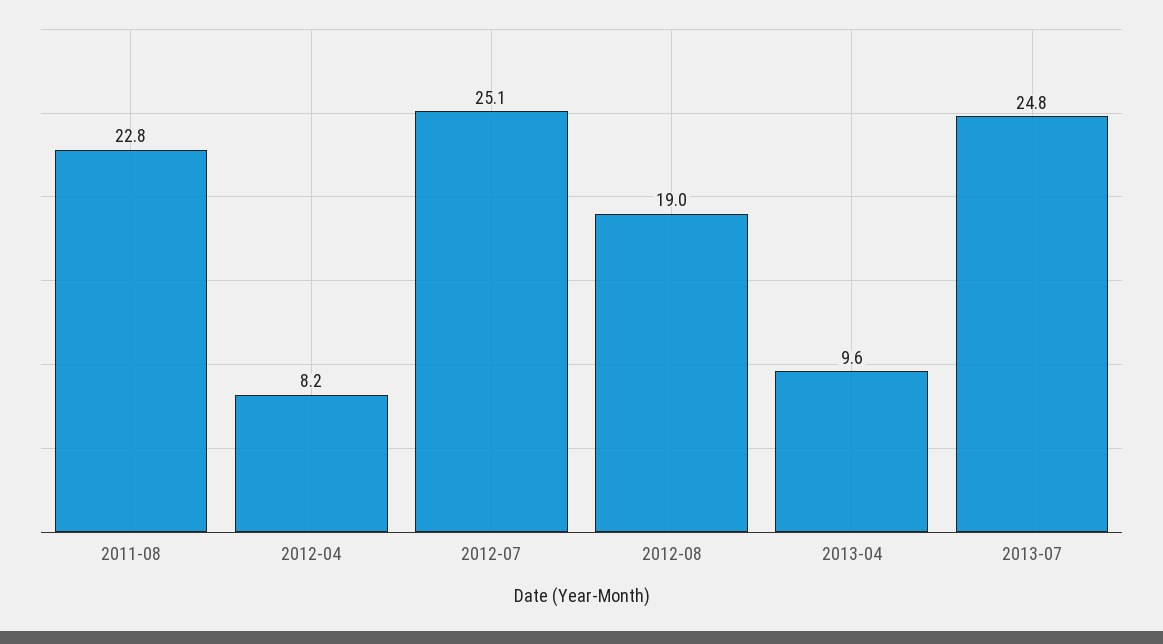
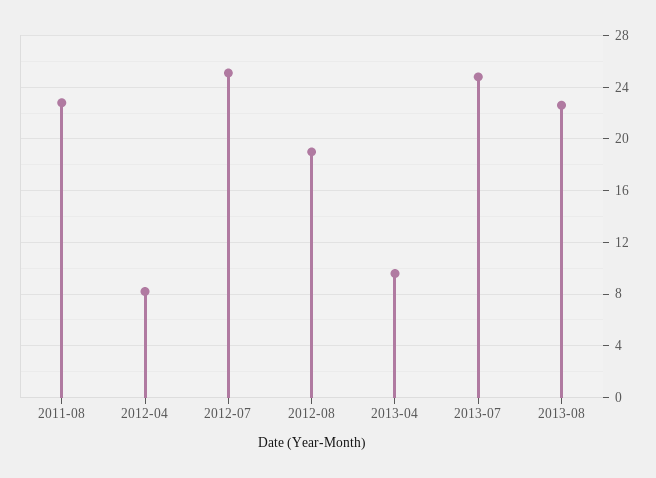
2013-08: none -> 22.5

